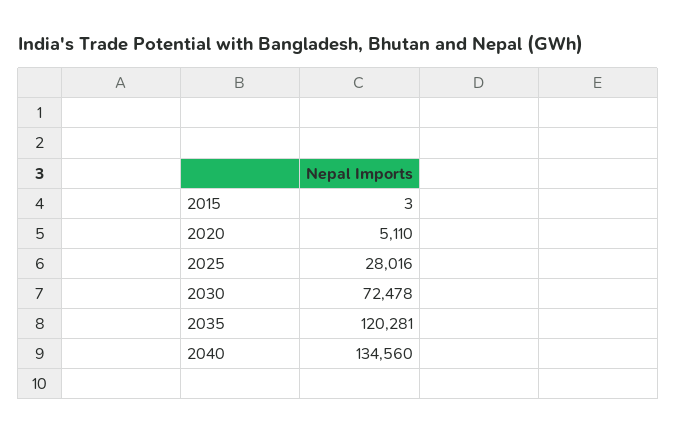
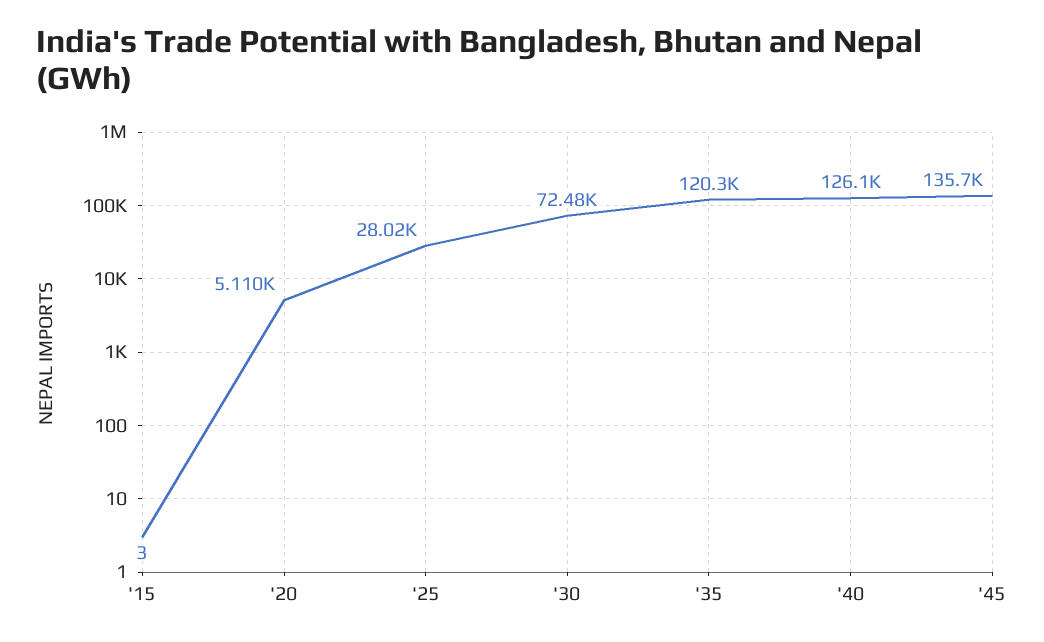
2040: 134560 -> 126100
'45: none -> 135700

